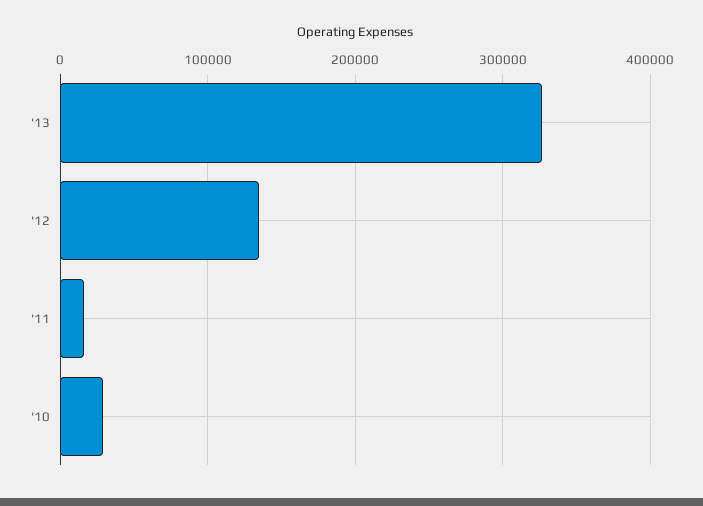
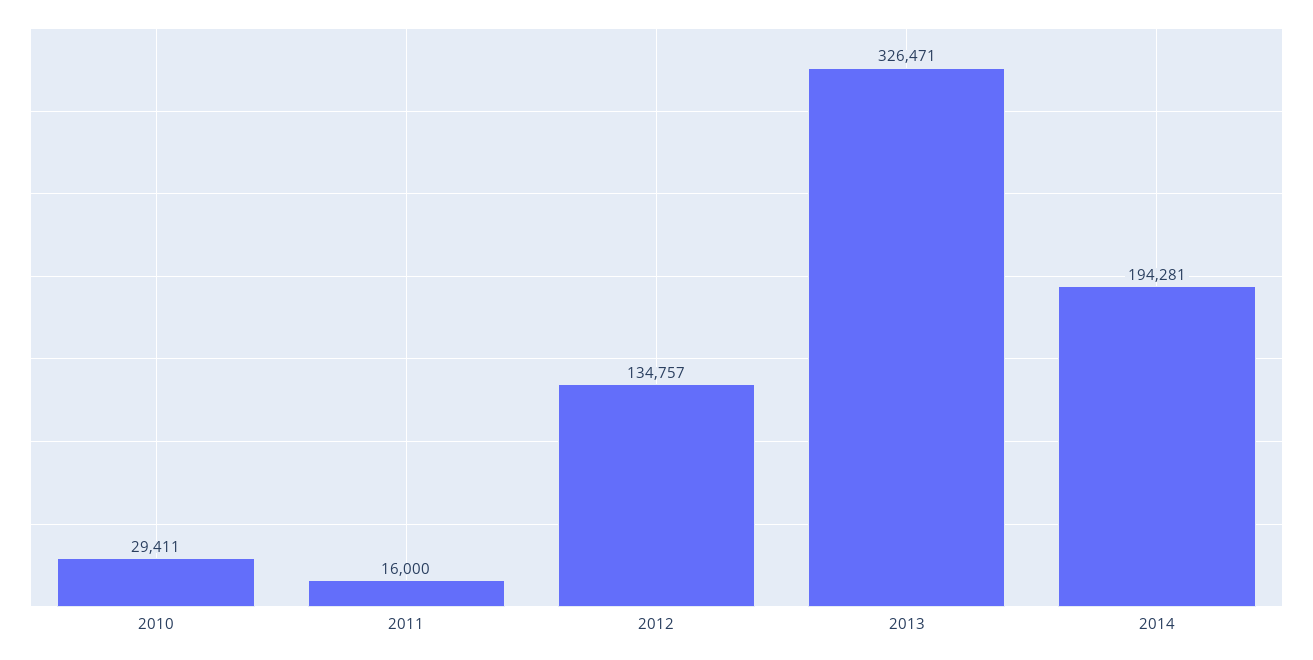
2014: none -> 194281

